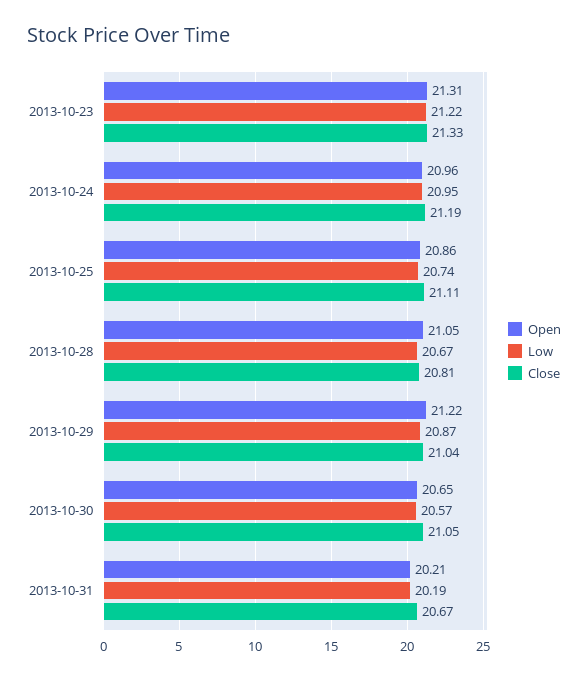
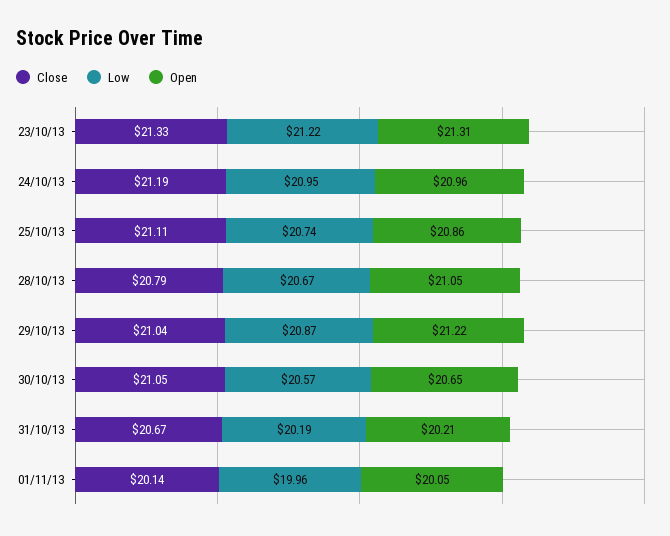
Close, 2013-10-28: 20.81 -> 20.79
Close, 01/11/13: none -> 20.14
Low, 01/11/13: none -> 19.96
Open, 01/11/13: none -> 20.05

